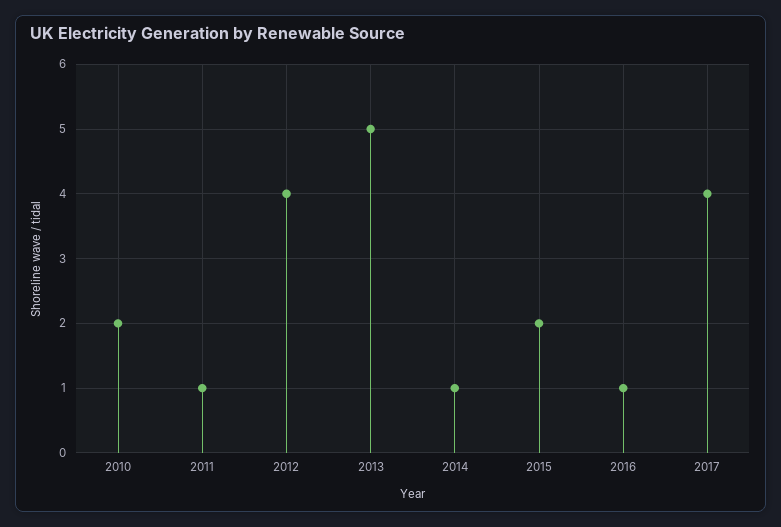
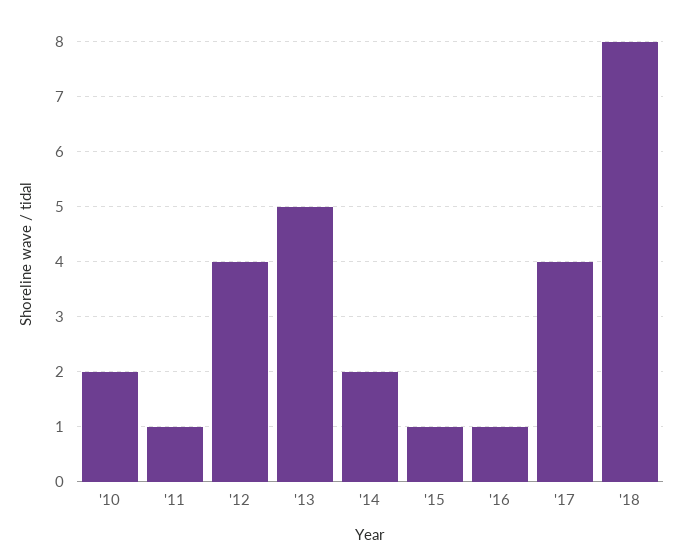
2014: 1 -> 2
2015: 2 -> 1
'18: none -> 8

